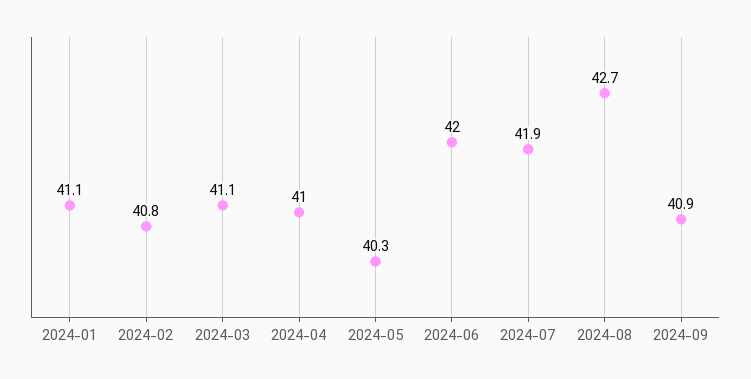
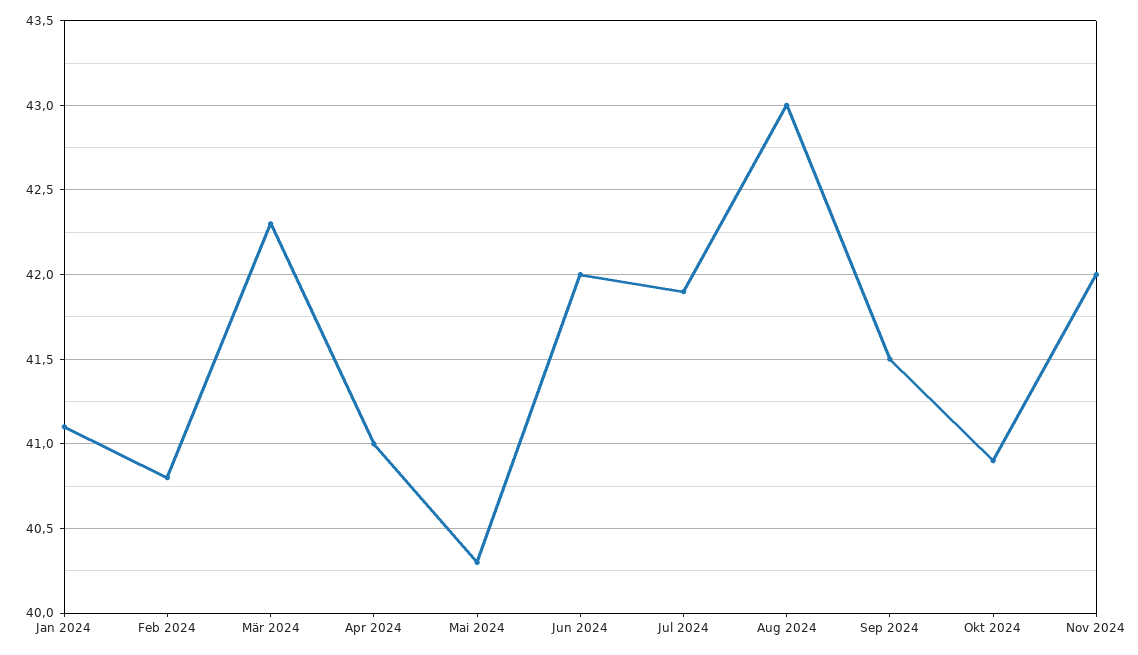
2024-03: 41.1 -> 42.3
2024-08: 42.7 -> 43
2024-09: 40.9 -> 41.5
Okt 2024: none -> 40.9
Nov 2024: none -> 42

